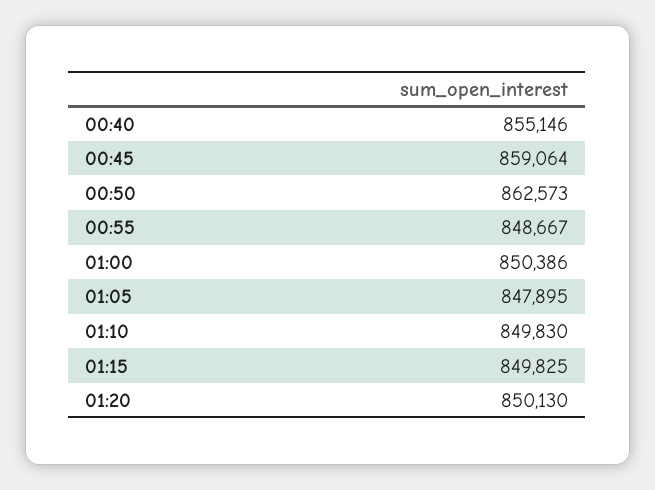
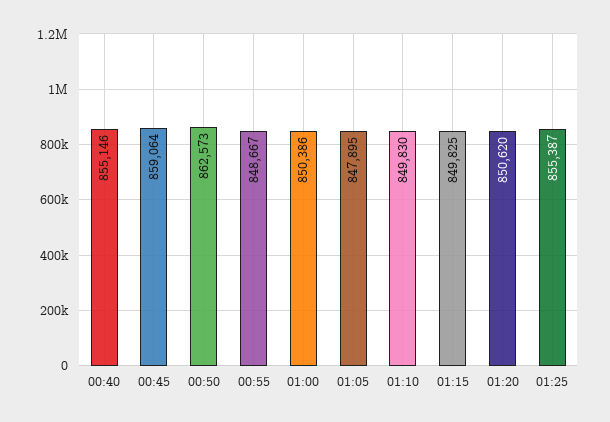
01:20: 850130 -> 850620
01:25: none -> 855387

